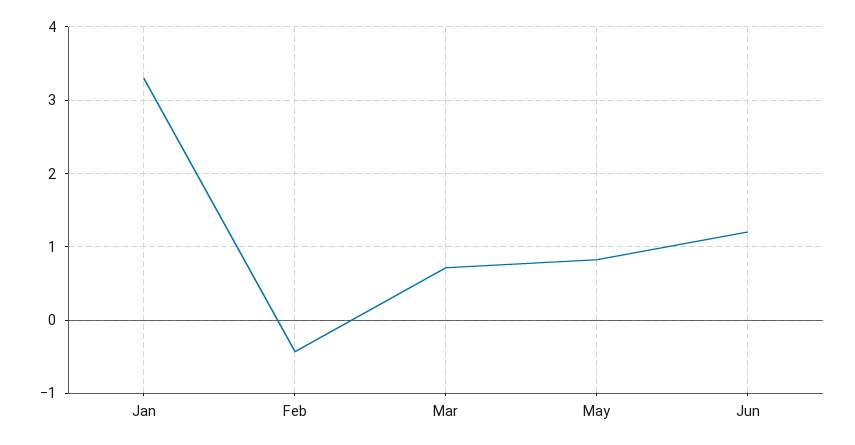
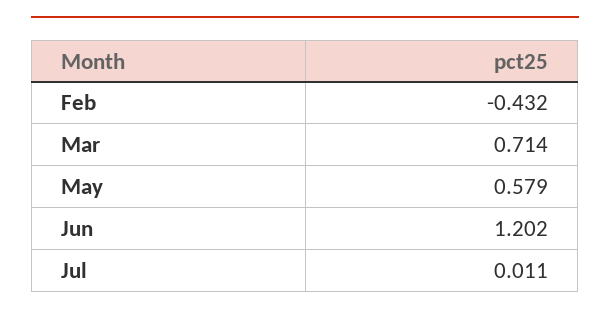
Jan: 3.3 -> none
May: 0.8 -> 0.579
Jul: none -> 0.011

